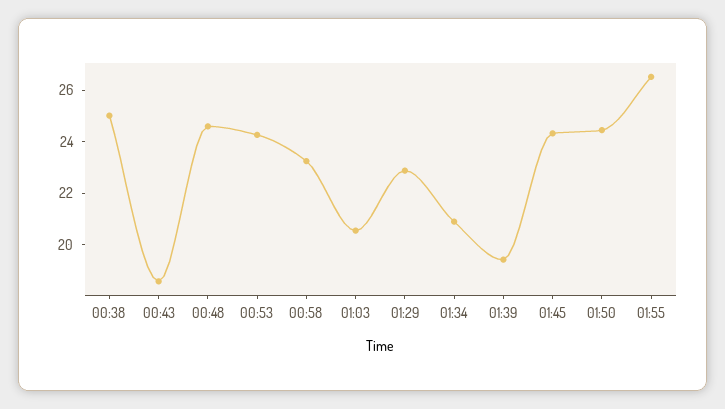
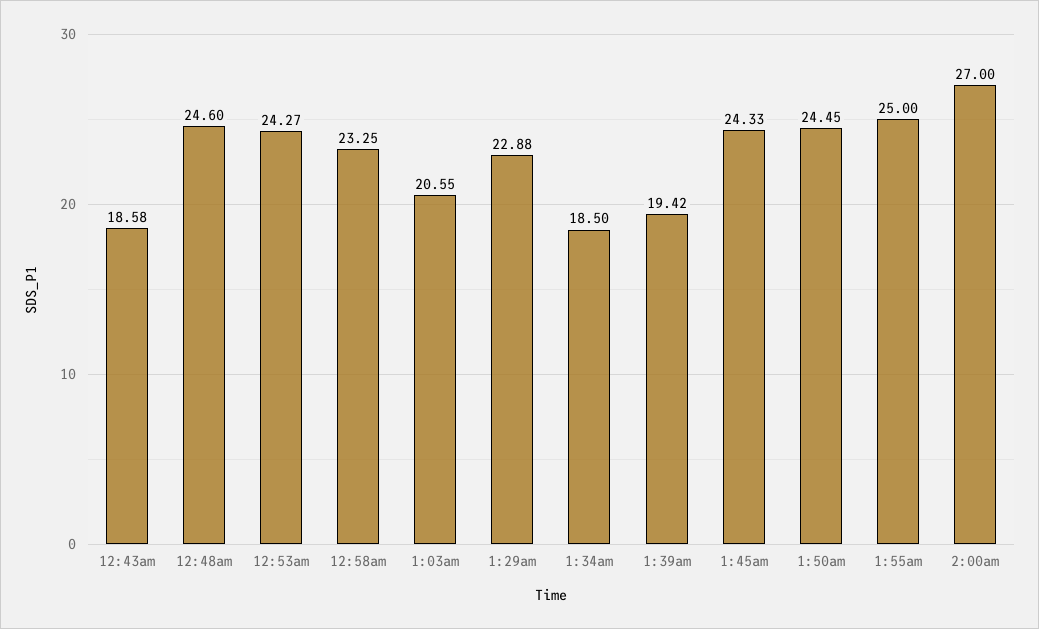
00:38: 25 -> none
01:34: 21 -> 18.5
01:55: 26.5 -> 25
2:00am: none -> 27

